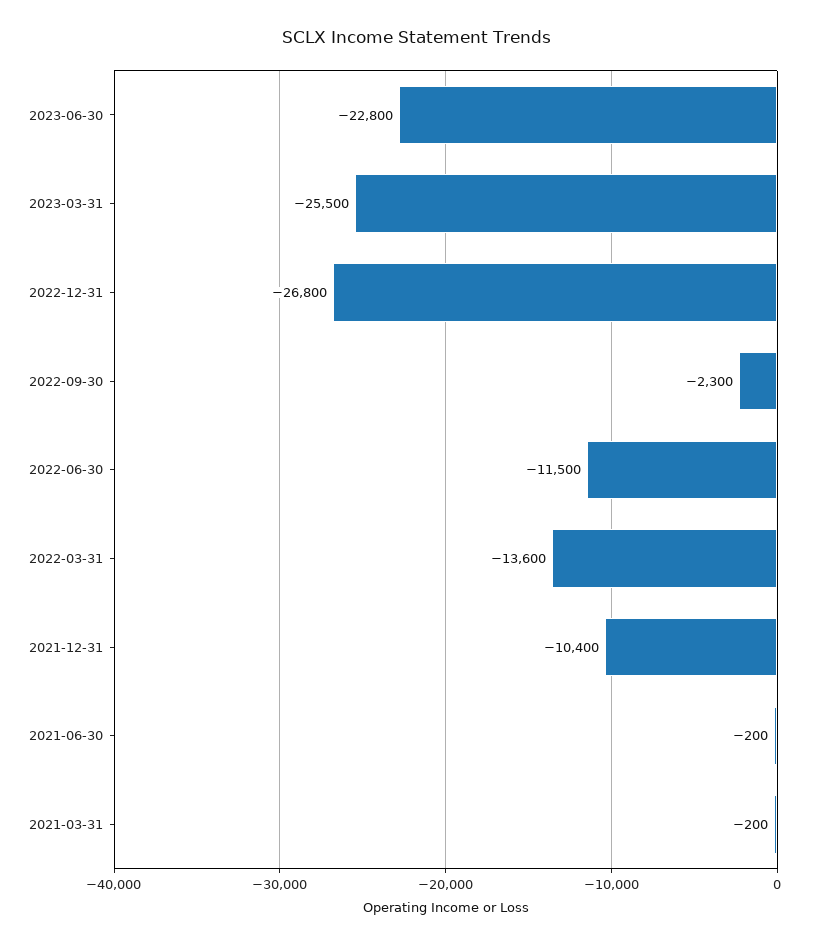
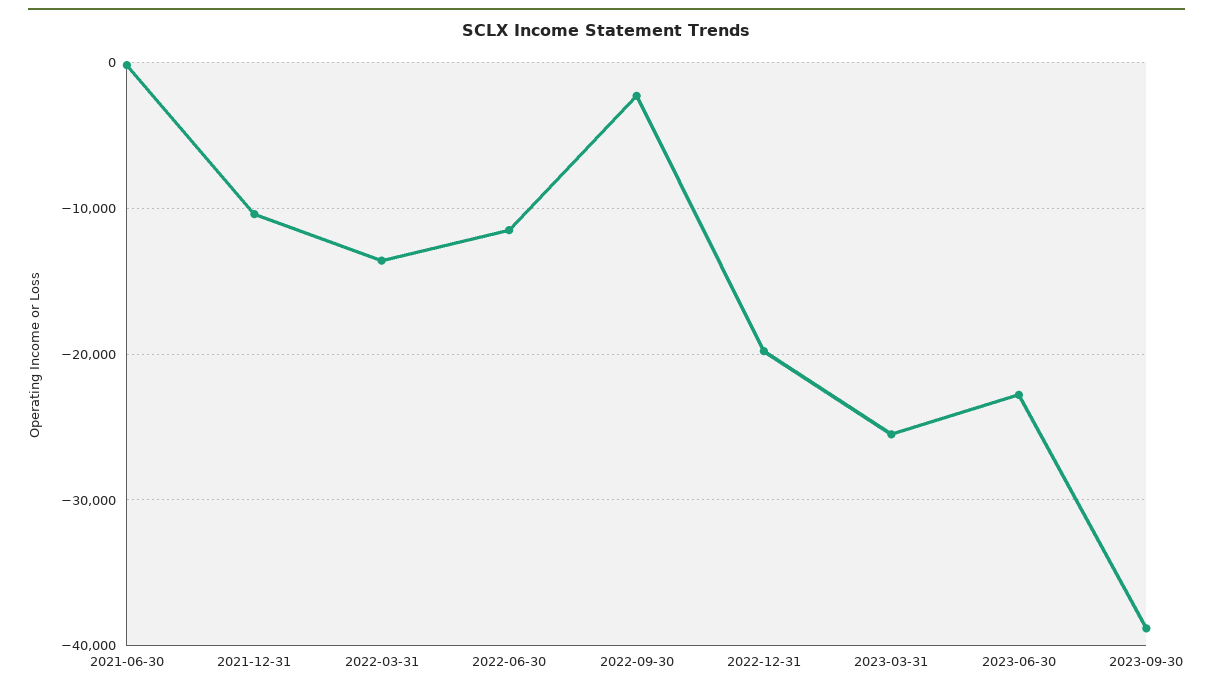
2022-12-31: -26800 -> -20000
2021-03-31: -200 -> none
2023-09-30: none -> -39000

